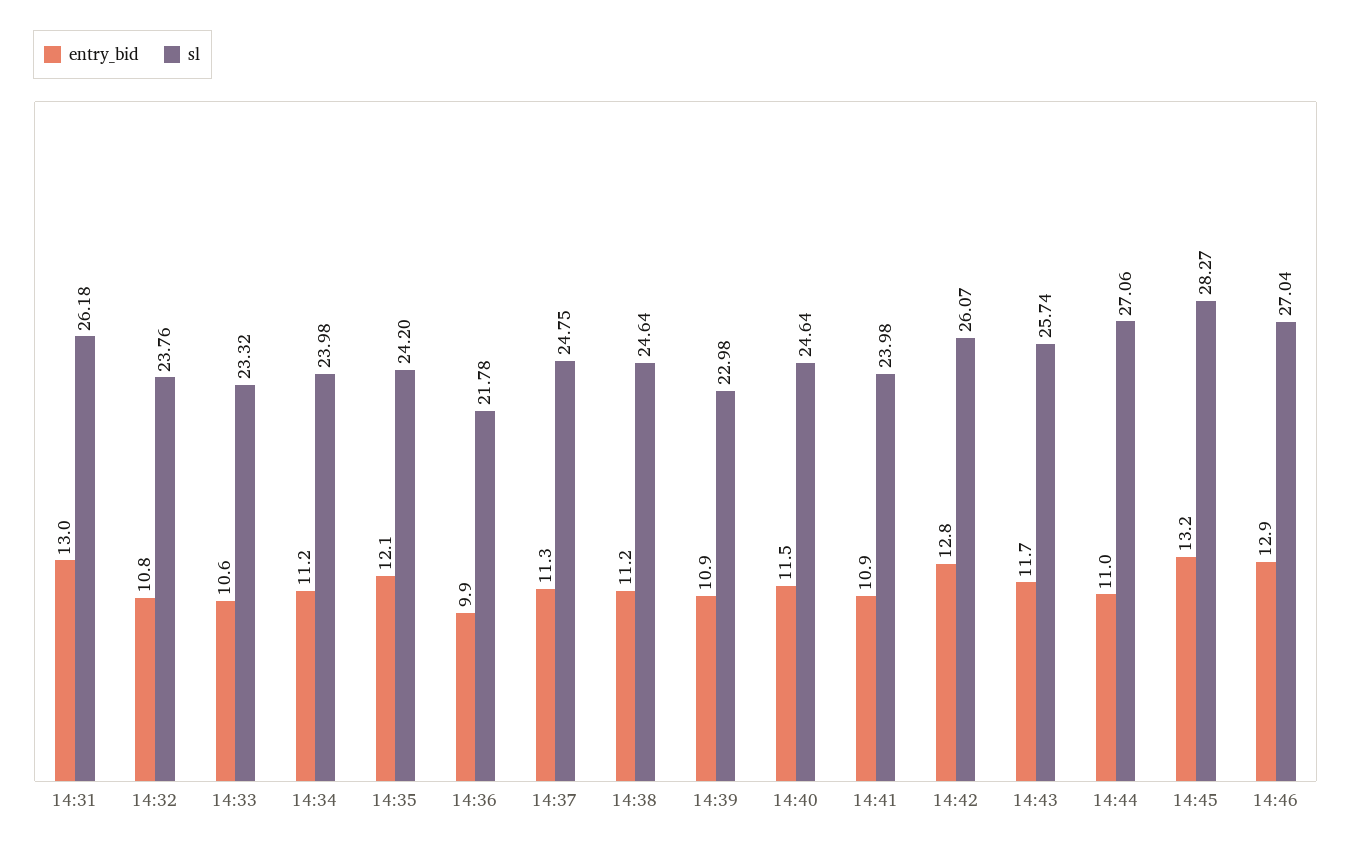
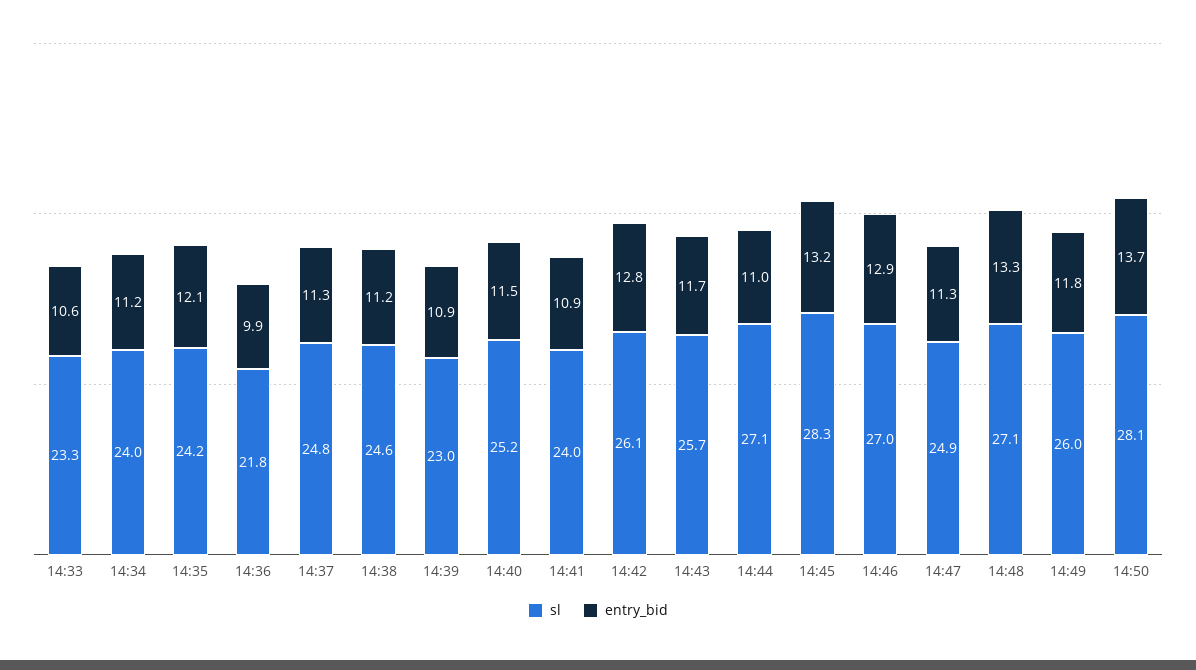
entry_bid, 14:31: 13 -> none
sl, 14:31: 26.18 -> none
entry_bid, 14:32: 10.8 -> none
sl, 14:32: 23.76 -> none
sl, 14:40: 24.64 -> 25.2
sl, 14:47: none -> 24.9
entry_bid, 14:47: none -> 11.3
sl, 14:48: none -> 27.1
entry_bid, 14:48: none -> 13.3
sl, 14:49: none -> 26
entry_bid, 14:49: none -> 11.8
sl, 14:50: none -> 28.1
entry_bid, 14:50: none -> 13.7

